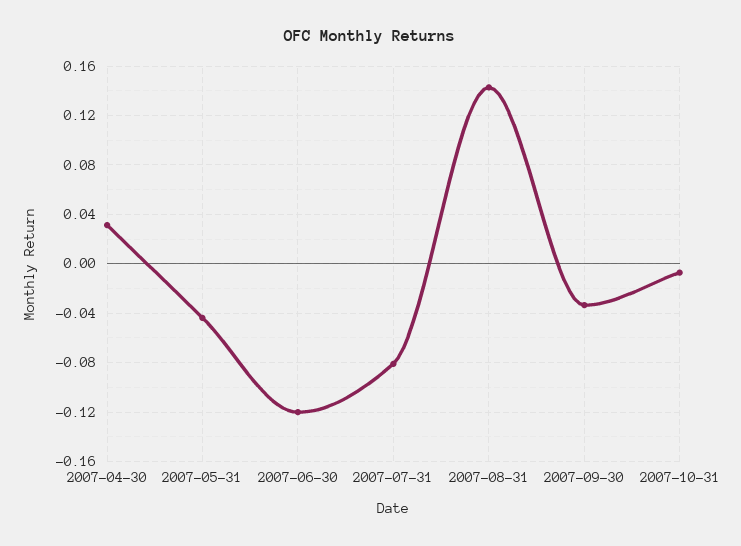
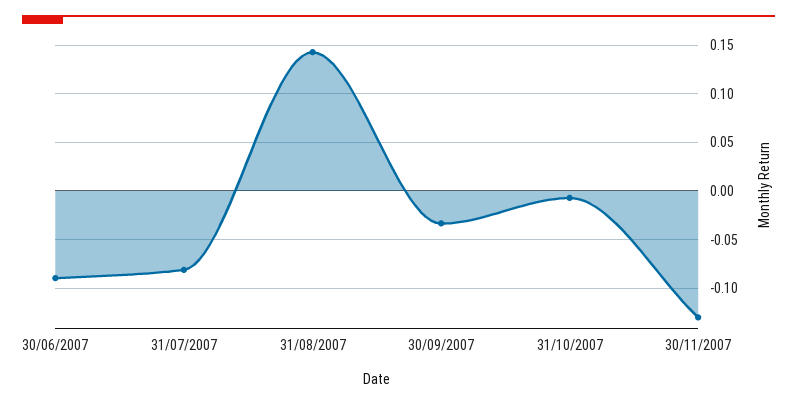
2007-04-30: 0.03 -> none
2007-05-31: -0.045 -> none
2007-06-30: -0.12 -> -0.09
30/11/2007: none -> -0.13

